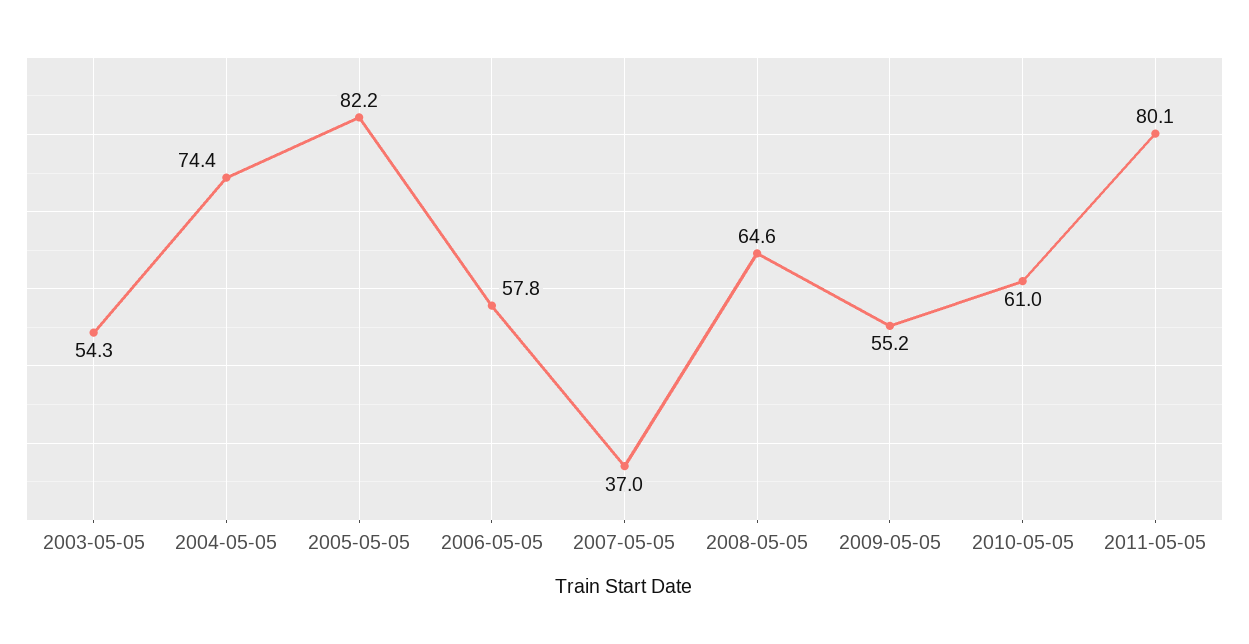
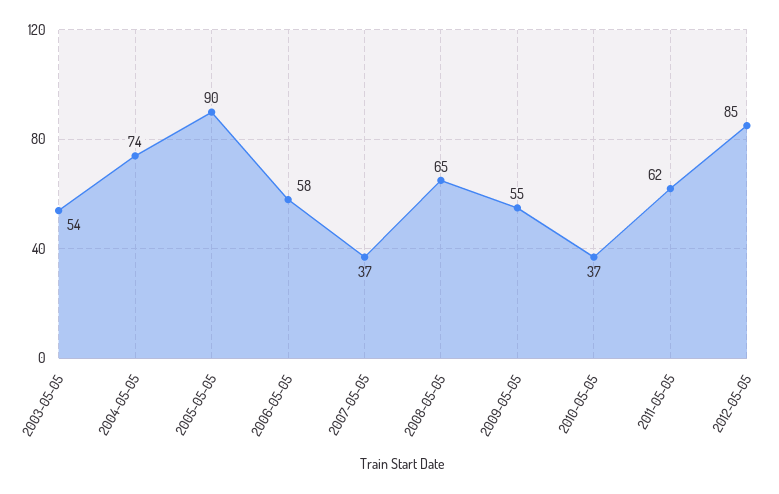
2005-05-05: 82.2 -> 90
2010-05-05: 61 -> 37
2011-05-05: 80.1 -> 62
2012-05-05: none -> 85

